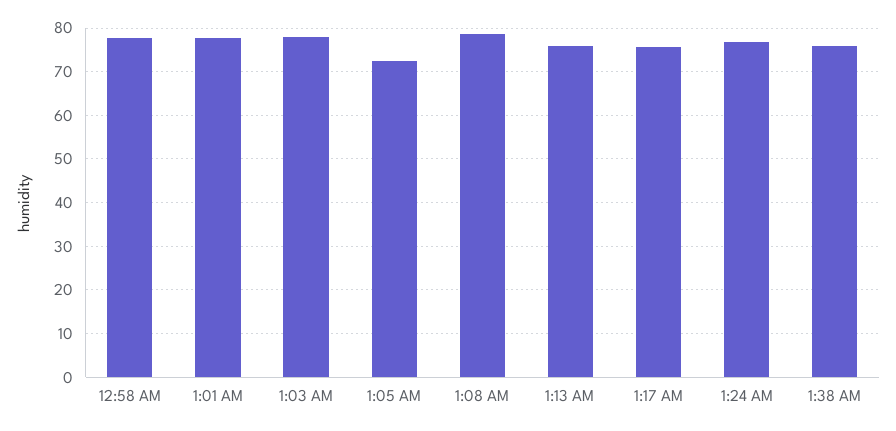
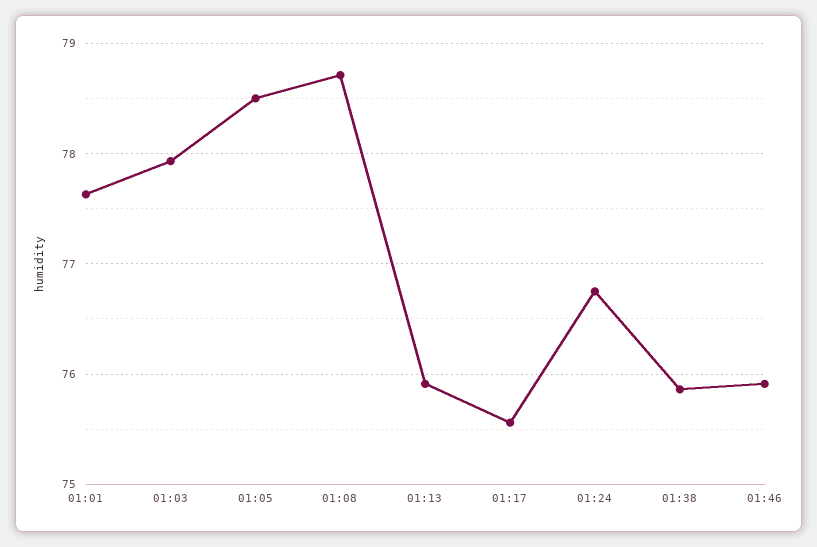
12:58 AM: 78 -> none
1:05 AM: 72 -> 78.5
01:46: none -> 75.9

